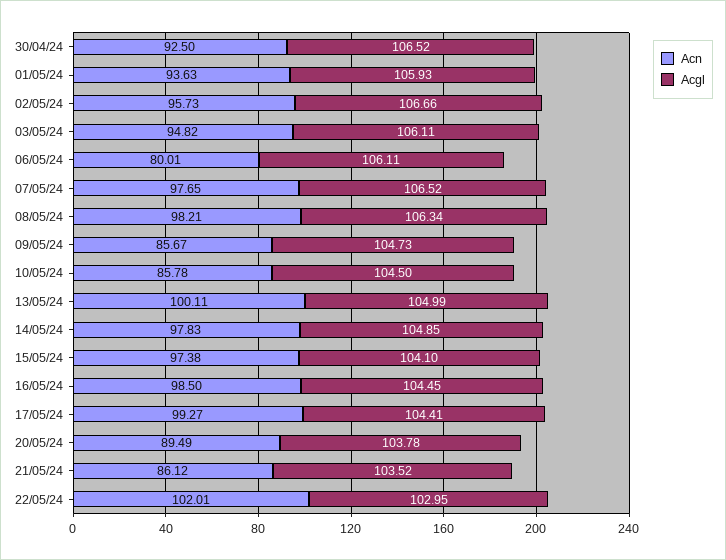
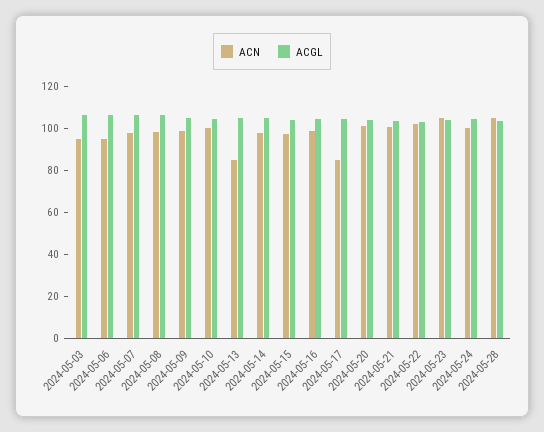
Acn, 30/04/24: 92.5 -> none
Acgl, 30/04/24: 106.52 -> none
Acn, 01/05/24: 93.63 -> none
Acgl, 01/05/24: 105.93 -> none
Acn, 02/05/24: 95.73 -> none
Acgl, 02/05/24: 106.66 -> none
Acn, 06/05/24: 80.01 -> 95
Acn, 09/05/24: 85.67 -> 100
Acn, 10/05/24: 85.78 -> 100
Acn, 13/05/24: 100.11 -> 85
Acn, 17/05/24: 99.27 -> 85
Acn, 20/05/24: 89.49 -> 100
Acn, 21/05/24: 86.12 -> 100
Acn, 2024-05-23: none -> 105
Acgl, 2024-05-23: none -> 105
Acn, 2024-05-24: none -> 100
Acgl, 2024-05-24: none -> 105
Acn, 2024-05-28: none -> 105
Acgl, 2024-05-28: none -> 105

